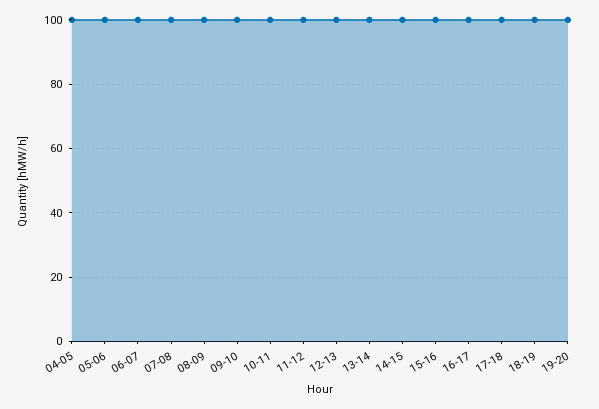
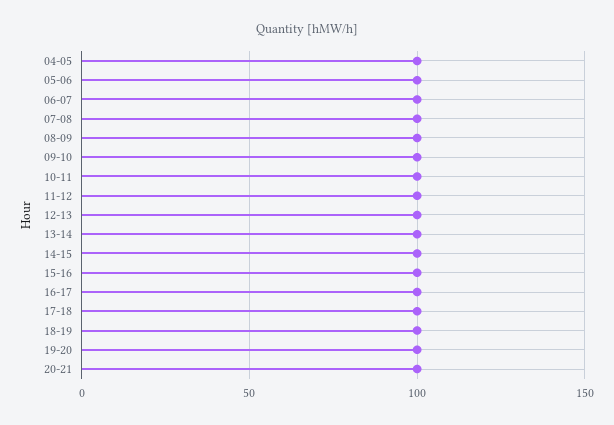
20-21: none -> 100

